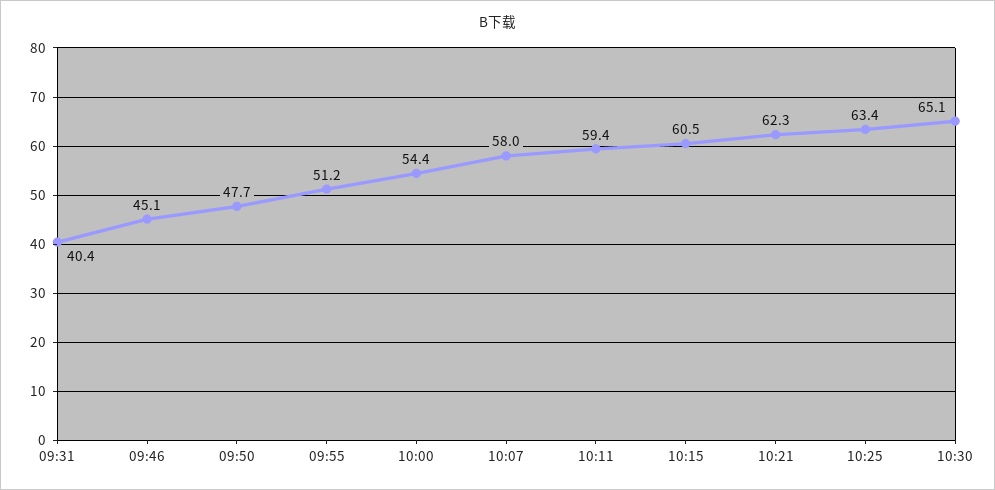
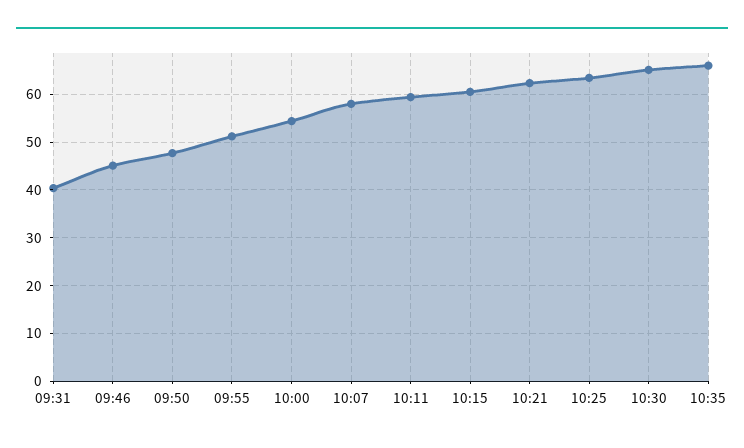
10:35: none -> 66

